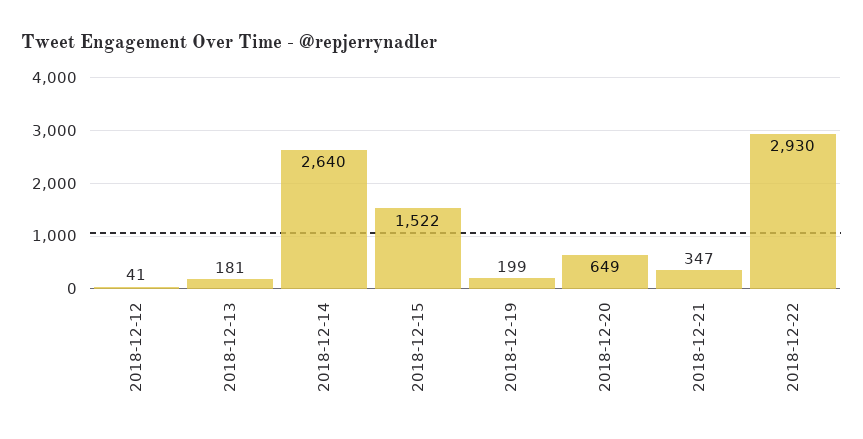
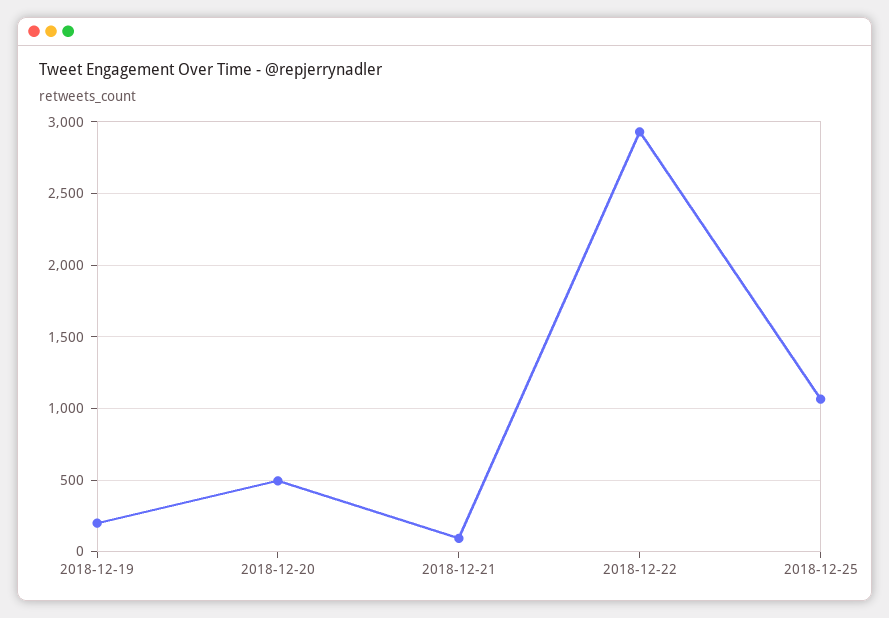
2018-12-12: 41 -> none
2018-12-13: 181 -> none
2018-12-14: 2640 -> none
2018-12-15: 1522 -> none
2018-12-20: 649 -> 500
2018-12-21: 347 -> 100
2018-12-25: none -> 1050

